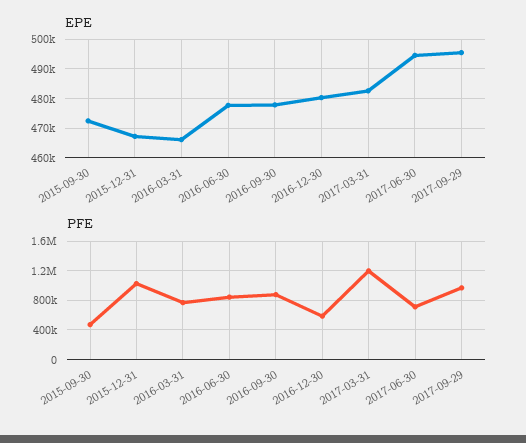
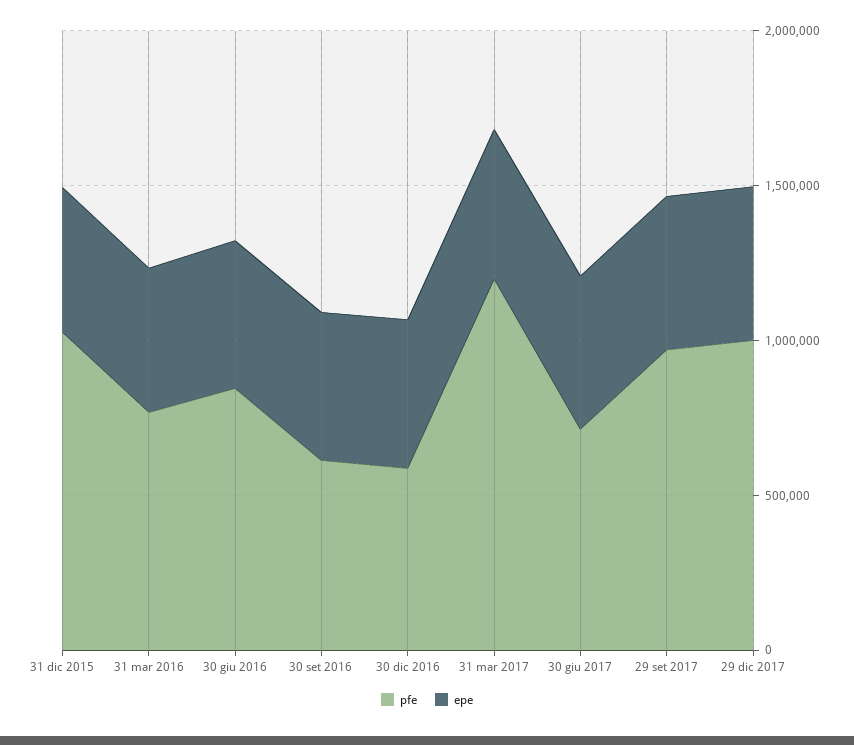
EPE, 2015-09-30: 472500 -> none
PFE, 2015-09-30: 500000 -> none
PFE, 2016-09-30: 900000 -> 600000
PFE, 29 dic 2017: none -> 1000000
EPE, 29 dic 2017: none -> 500000

